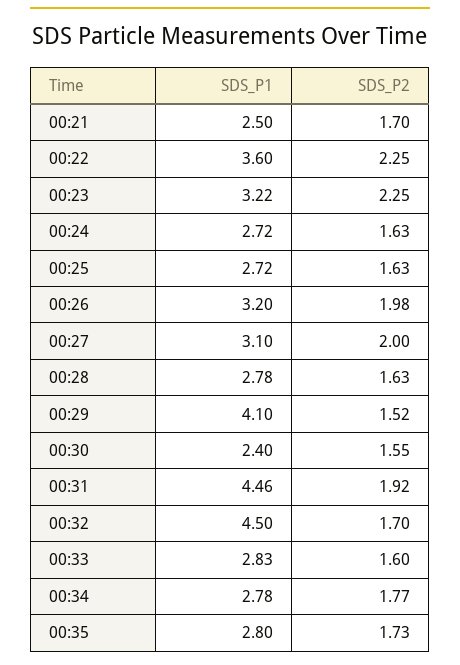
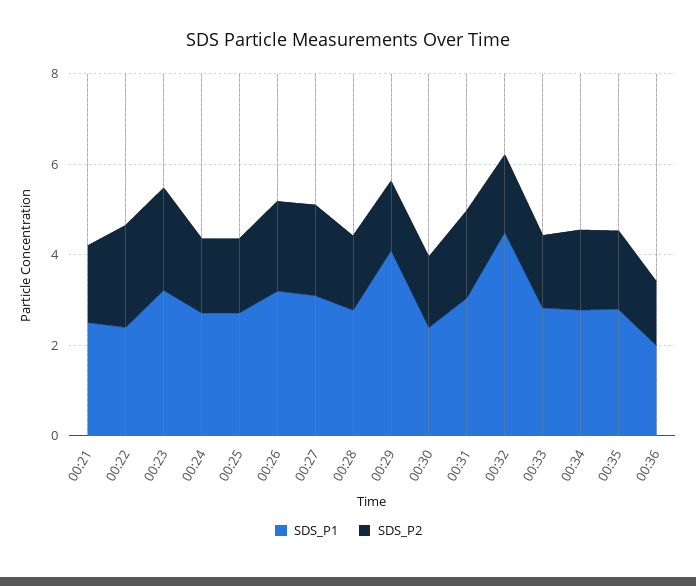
SDS_P1, 00:22: 3.6 -> 2.5
SDS_P1, 00:31: 4.46 -> 3
SDS_P1, 00:36: none -> 2
SDS_P2, 00:36: none -> 1.5

